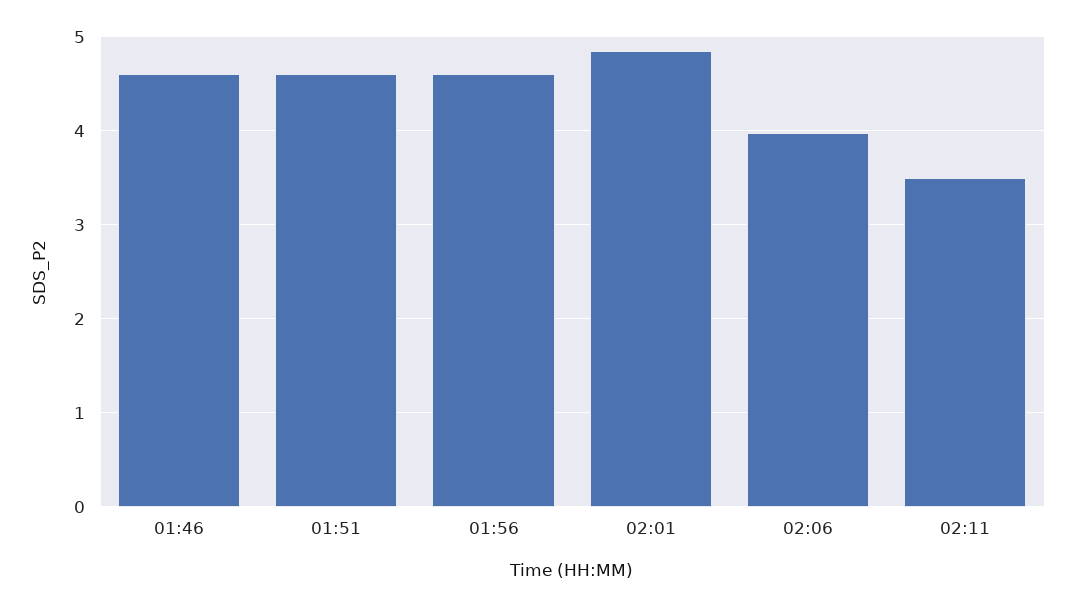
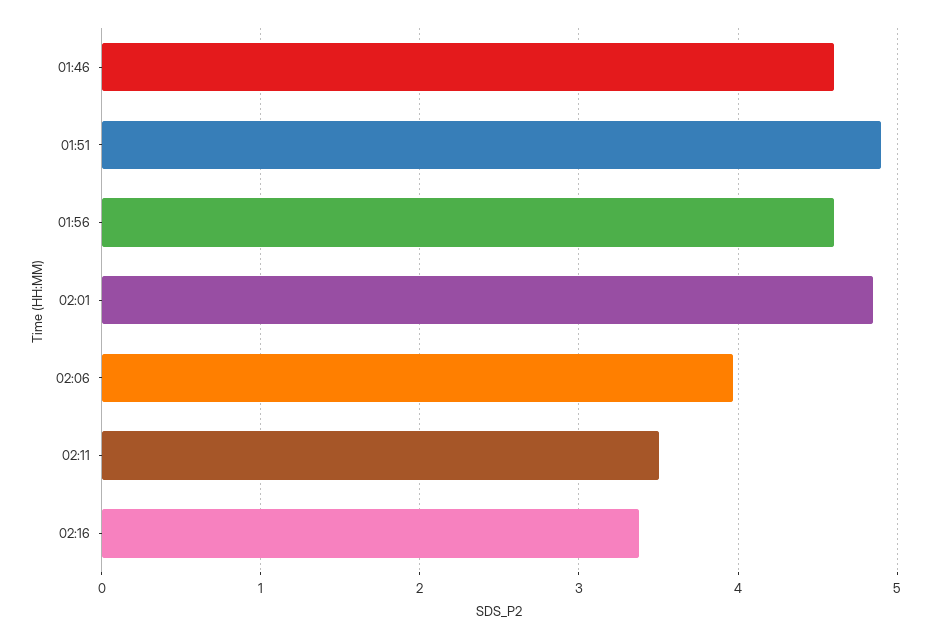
01:51: 4.6 -> 4.9
02:16: none -> 3.4

